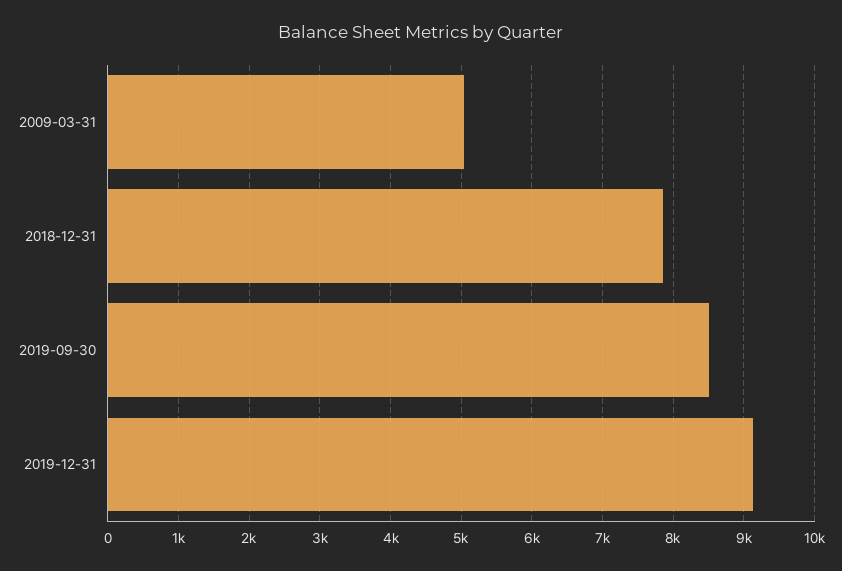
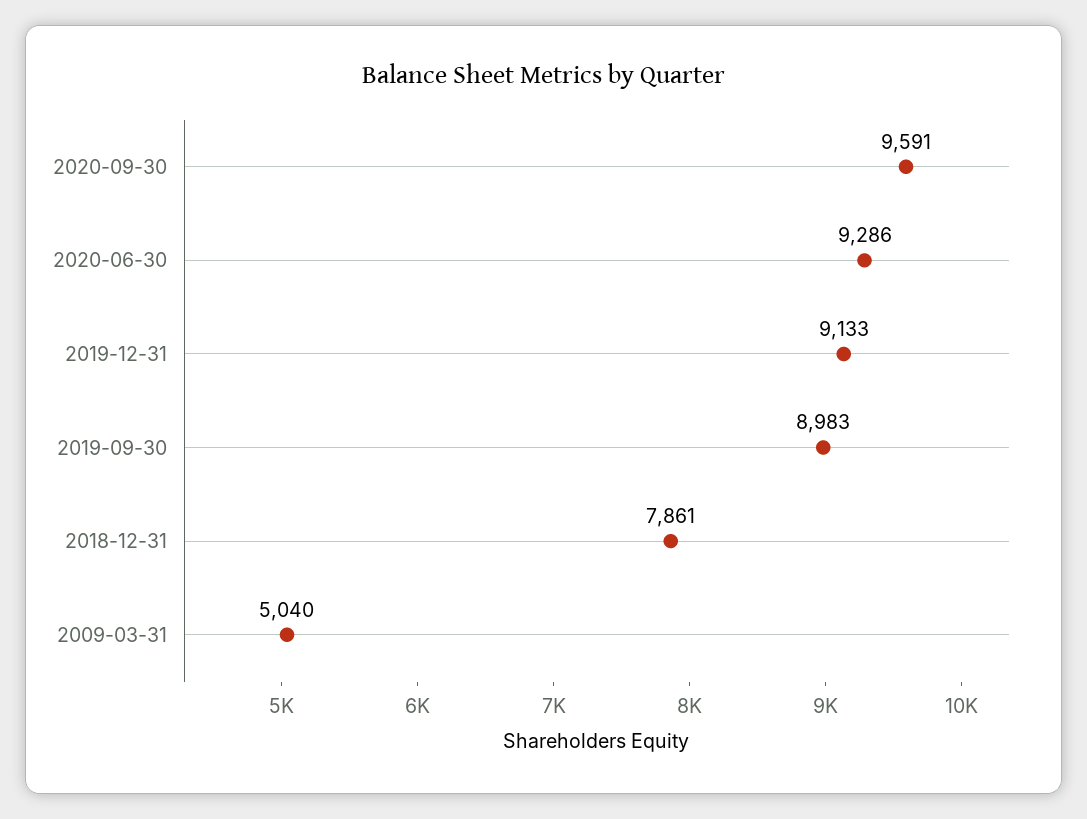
2019-09-30: 8500 -> 8983
2020-09-30: none -> 9591
2020-06-30: none -> 9286

